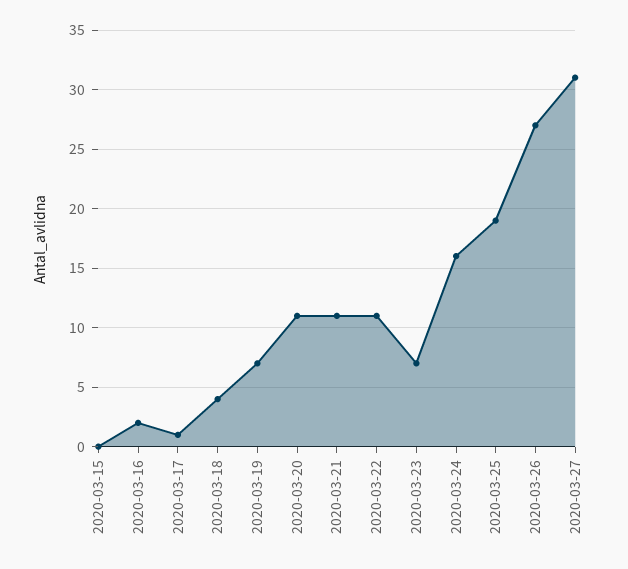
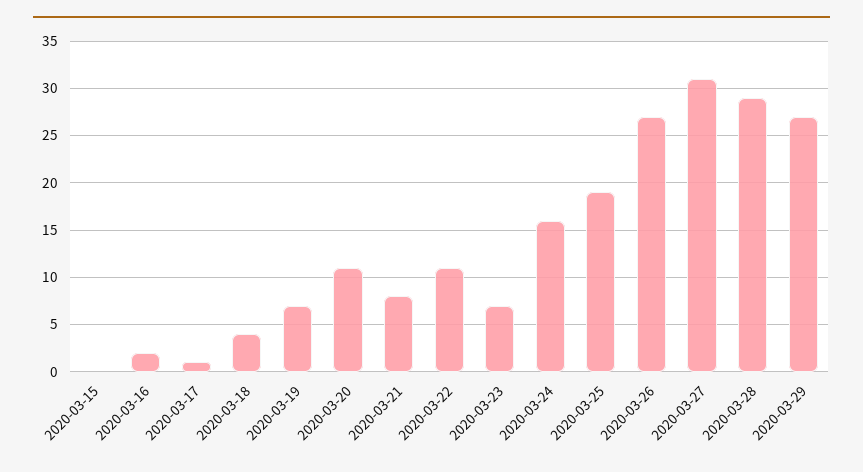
2020-03-21: 11 -> 8
2020-03-28: none -> 29
2020-03-29: none -> 27

